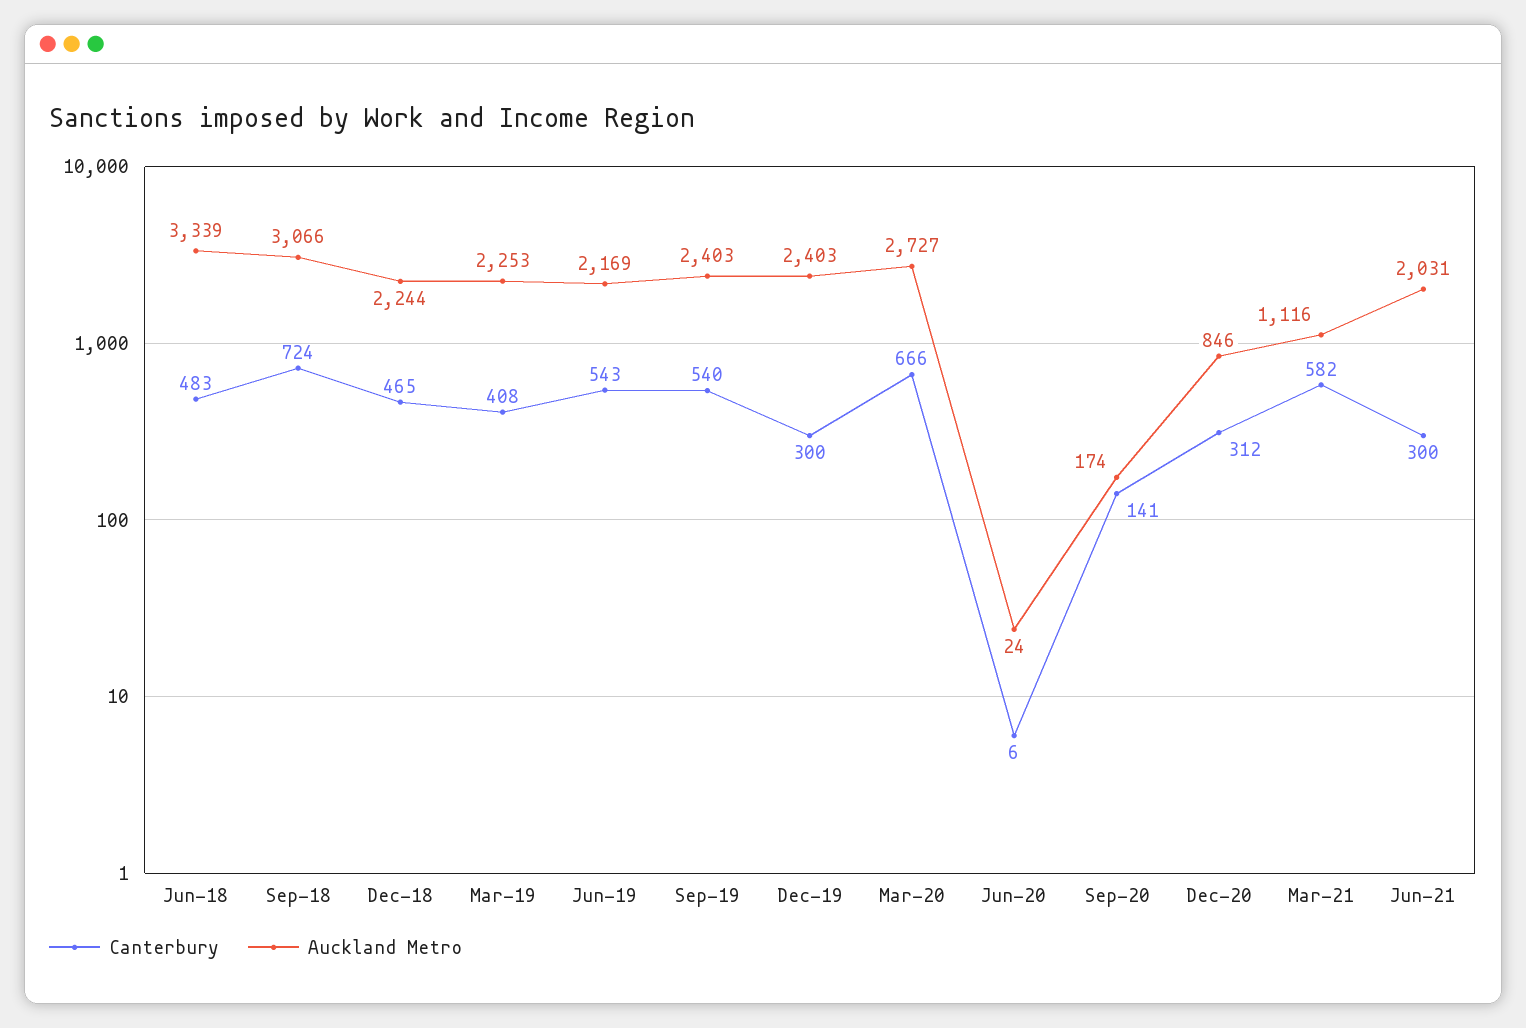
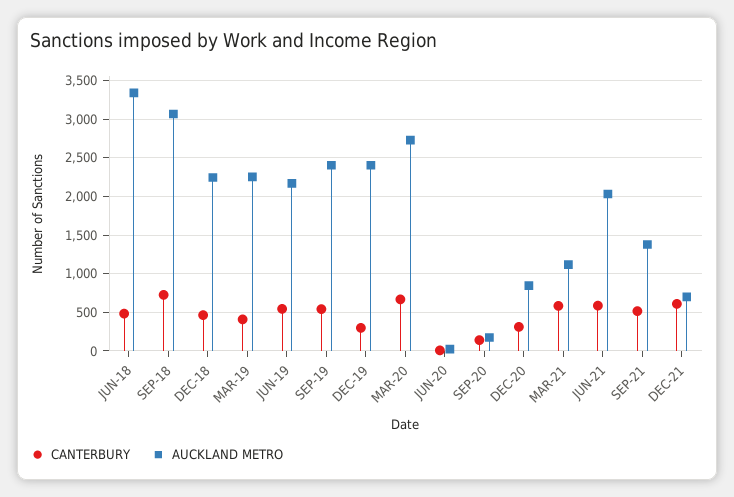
Canterbury, Jun-21: 300 -> 600
Canterbury, SEP-21: none -> 500
Auckland Metro, SEP-21: none -> 1400
Canterbury, DEC-21: none -> 600
Auckland Metro, DEC-21: none -> 700

